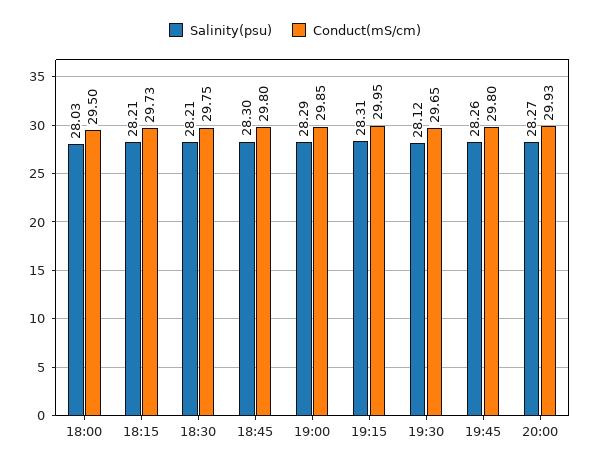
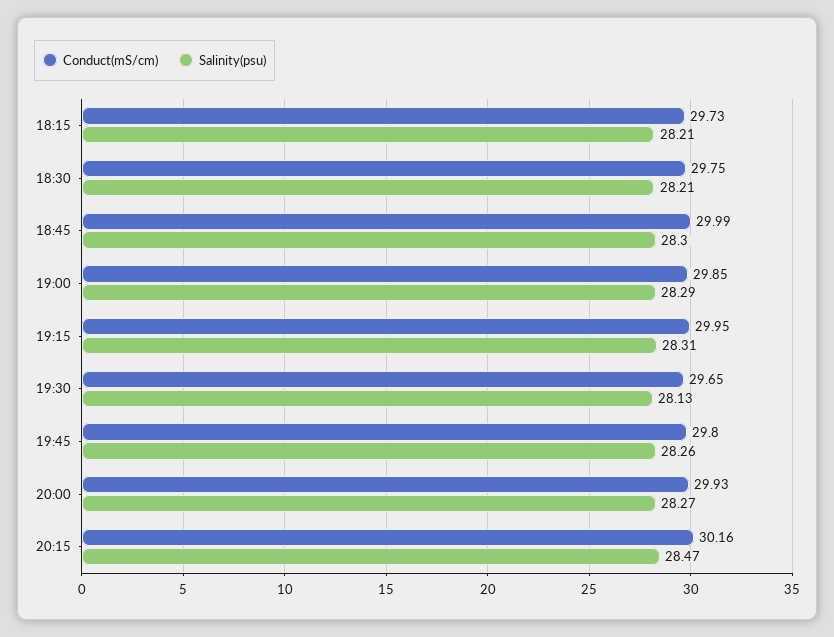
Salinity(psu), 18:00: 28.03 -> none
Conduct(mS/cm), 18:00: 29.5 -> none
Conduct(mS/cm), 18:45: 29.8 -> 29.99
Salinity(psu), 19:30: 28.12 -> 28.13
Conduct(mS/cm), 20:15: none -> 30.16
Salinity(psu), 20:15: none -> 28.47

